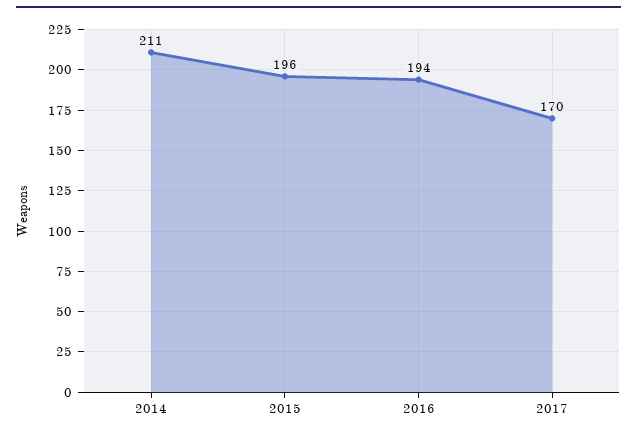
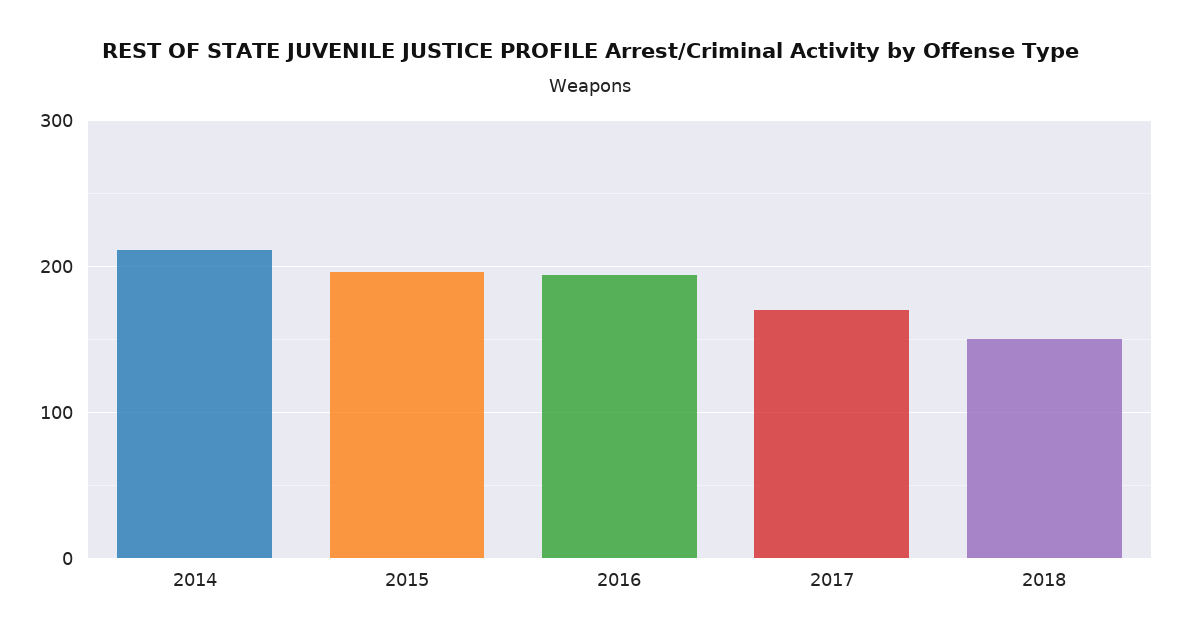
2018: none -> 150

